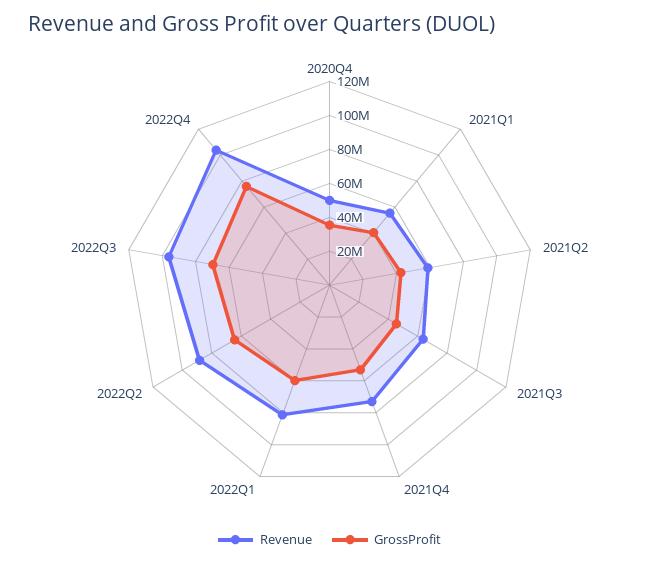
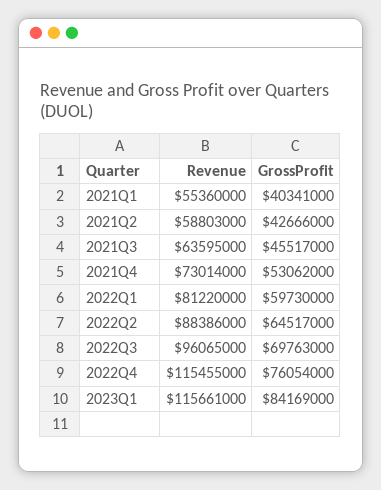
Revenue, 2020Q4: 50000000 -> none
GrossProfit, 2020Q4: 35000000 -> none
Revenue, 2022Q4: 105000000 -> 115455000
Revenue, 2023Q1: none -> 115661000
GrossProfit, 2023Q1: none -> 84169000

